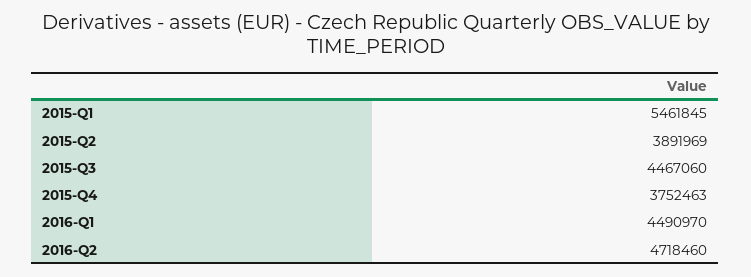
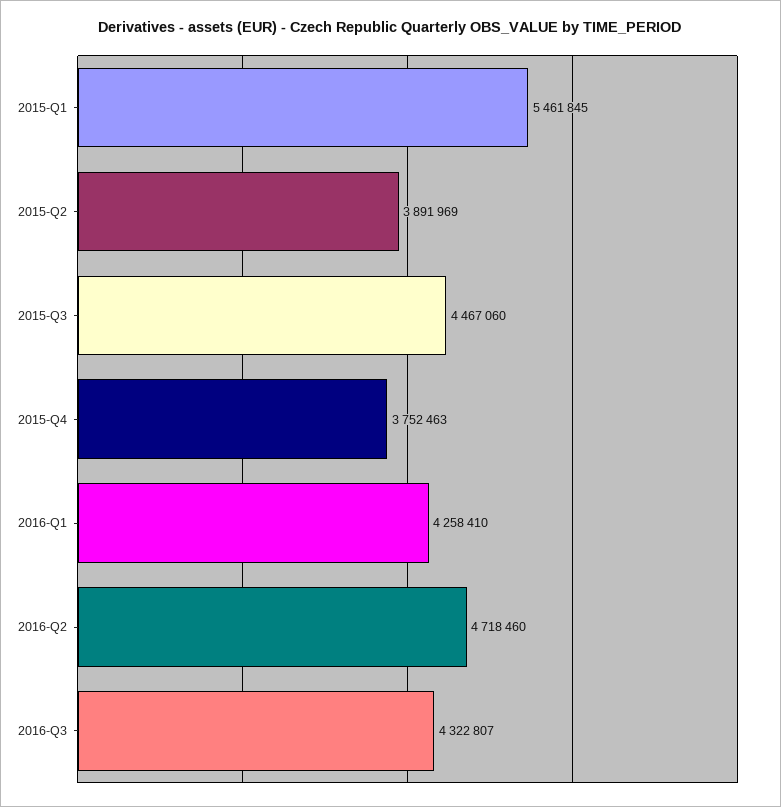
2016-Q1: 4490970 -> 4258410
2016-Q3: none -> 4322807

